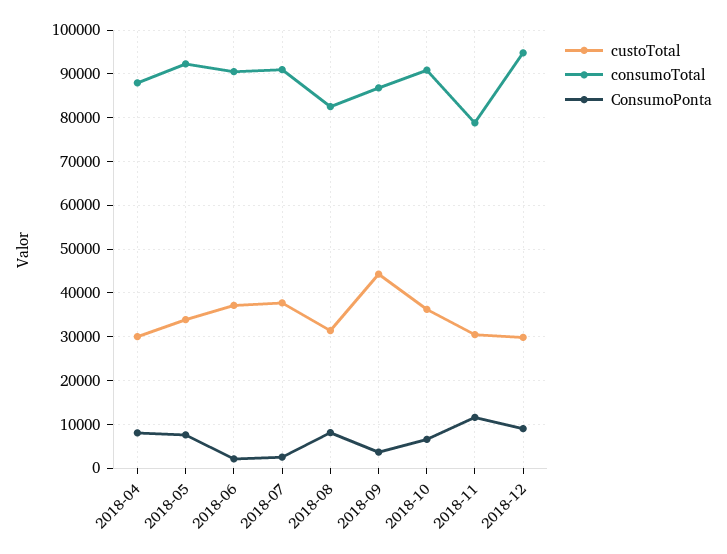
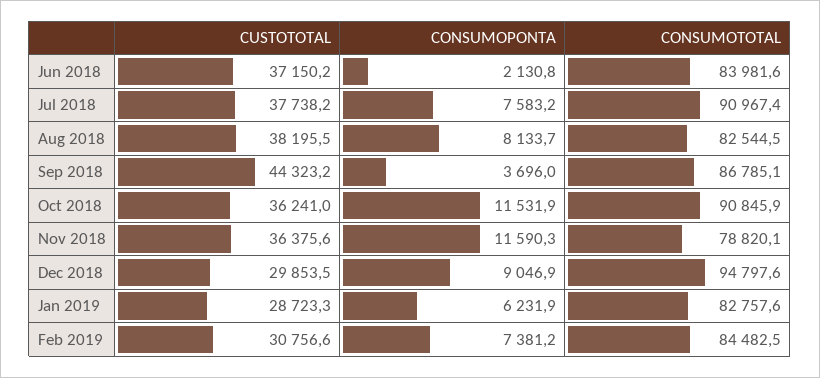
custoTotal, 2018-04: 30000 -> none
consumoTotal, 2018-04: 88000 -> none
ConsumoPonta, 2018-04: 8000 -> none
custoTotal, 2018-05: 34000 -> none
consumoTotal, 2018-05: 92000 -> none
ConsumoPonta, 2018-05: 8000 -> none
consumoTotal, 2018-06: 90000 -> 83981.6
ConsumoPonta, 2018-07: 2000 -> 7583.2
custoTotal, 2018-08: 32000 -> 38195.5
ConsumoPonta, 2018-10: 6000 -> 11531.9
custoTotal, 2018-11: 30000 -> 36375.6
custoTotal, Jan 2019: none -> 28723.3
ConsumoPonta, Jan 2019: none -> 6231.9
consumoTotal, Jan 2019: none -> 82757.6
custoTotal, Feb 2019: none -> 30756.6
ConsumoPonta, Feb 2019: none -> 7381.2
consumoTotal, Feb 2019: none -> 84482.5

